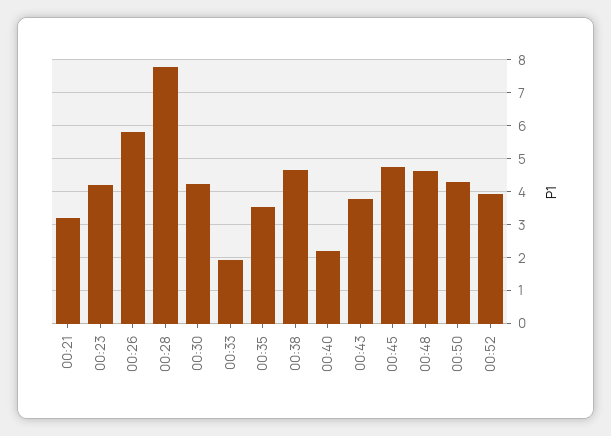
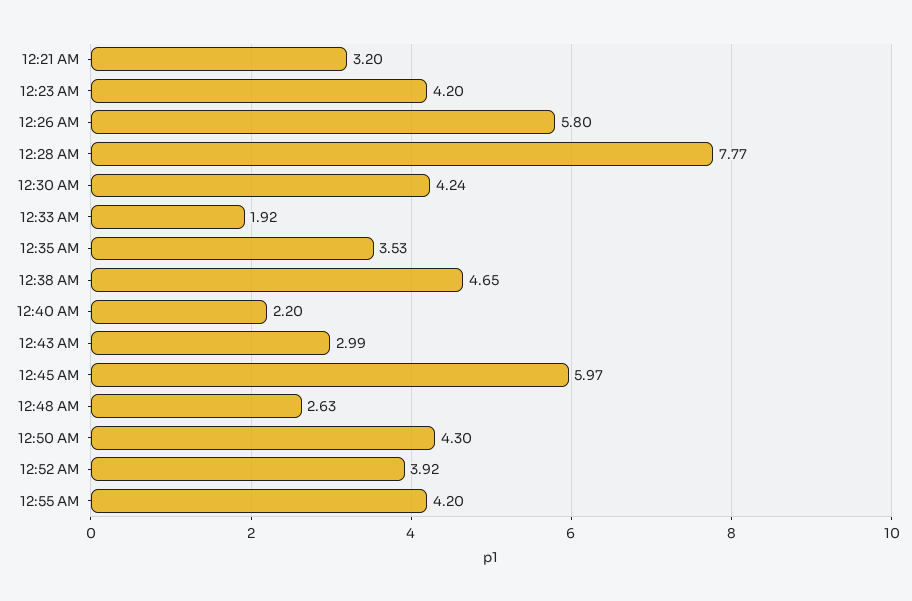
00:43: 3.8 -> 2.99
00:45: 4.8 -> 5.97
00:48: 4.6 -> 2.63
12:55 AM: none -> 4.2

